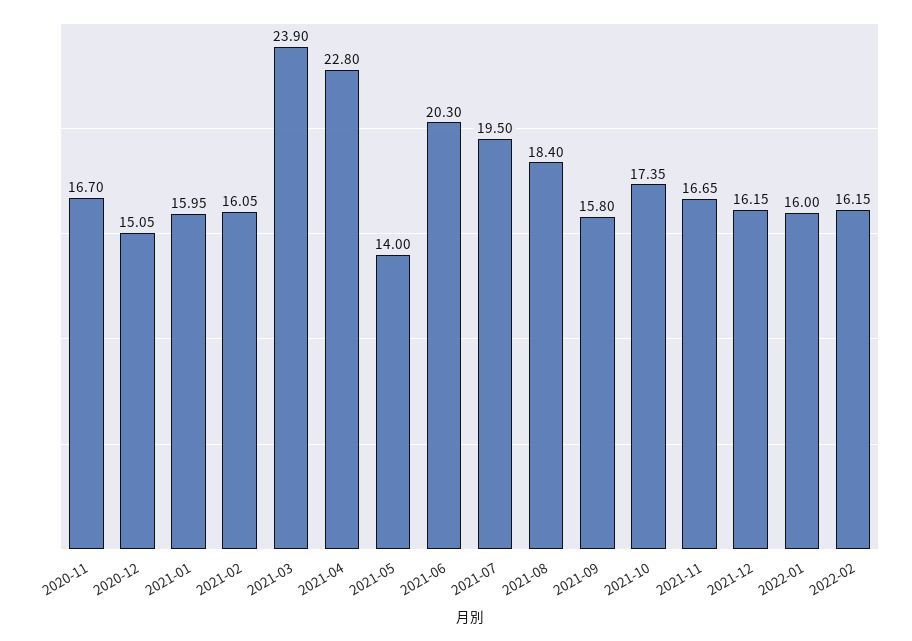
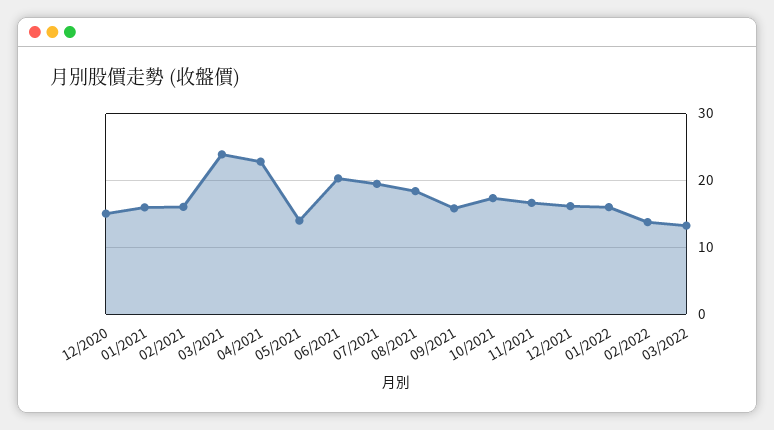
2020-11: 16.7 -> none
2022-02: 16.15 -> 14
03/2022: none -> 13

